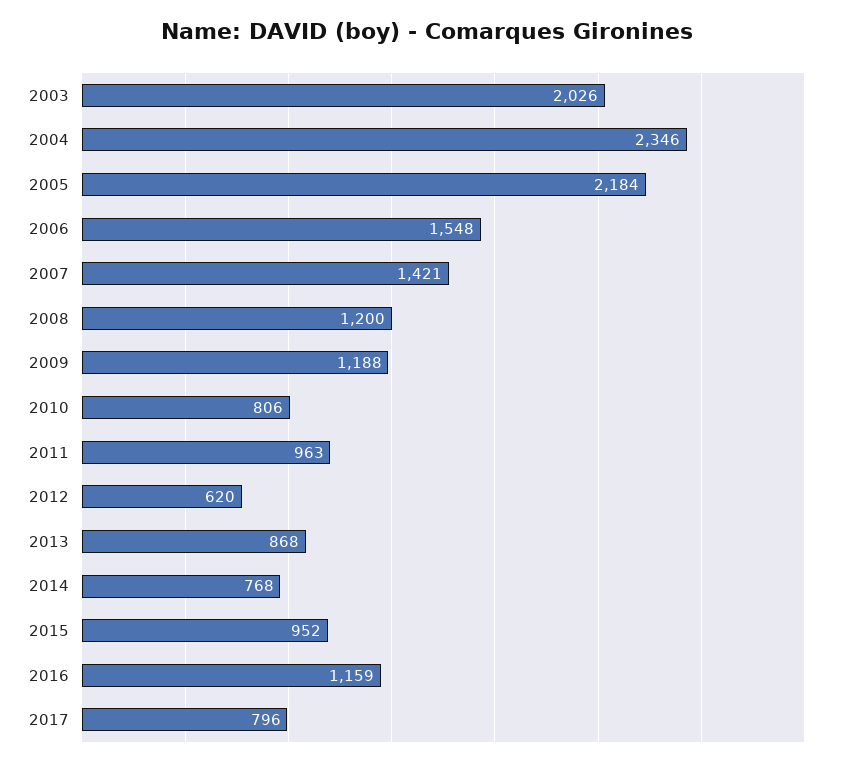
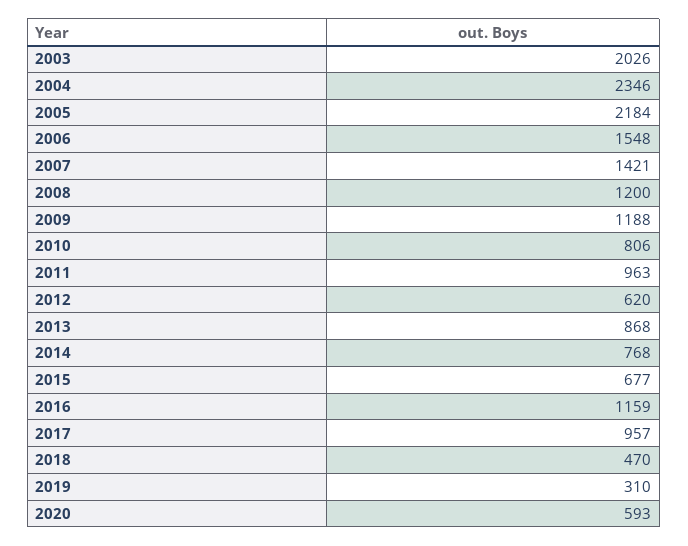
2015: 952 -> 677
2017: 796 -> 957
2018: none -> 470
2019: none -> 310
2020: none -> 593

